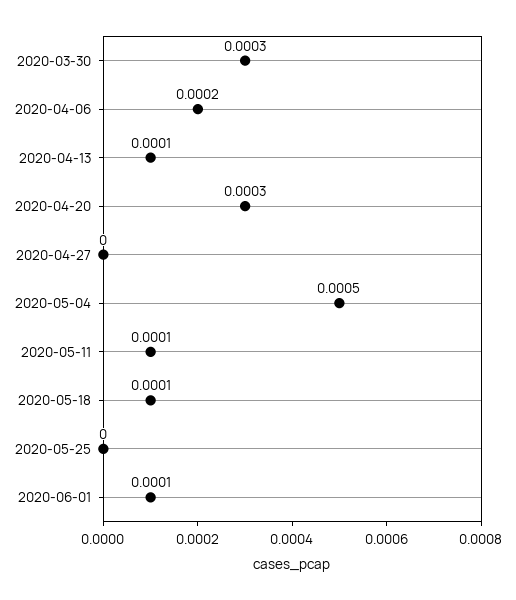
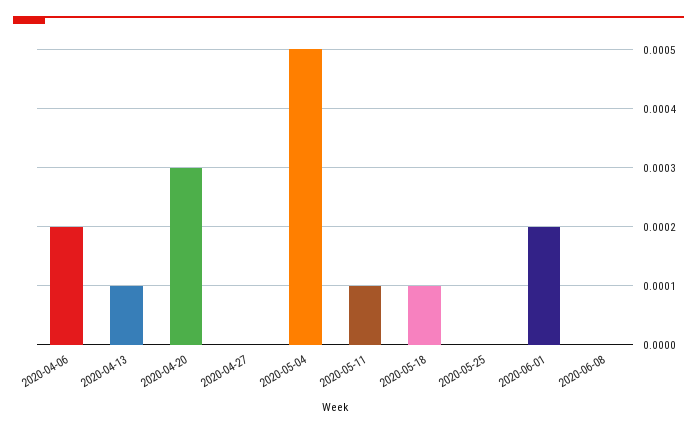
2020-03-30: 0.0003 -> none
2020-06-01: 0.0001 -> 0.0002
2020-06-08: none -> 0

